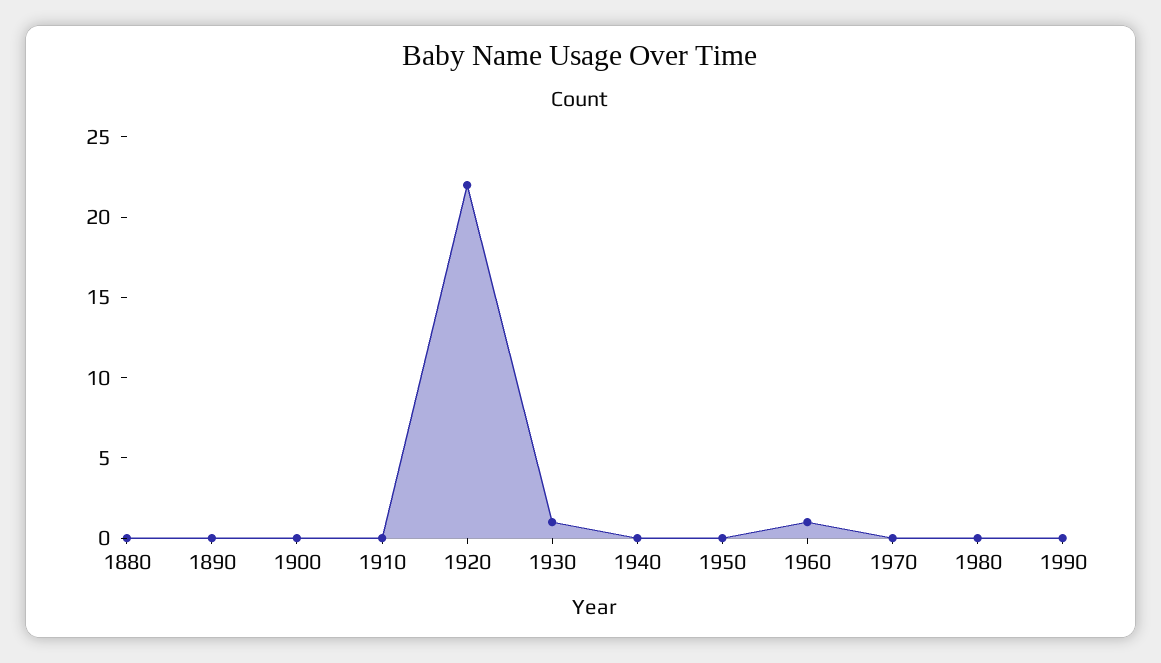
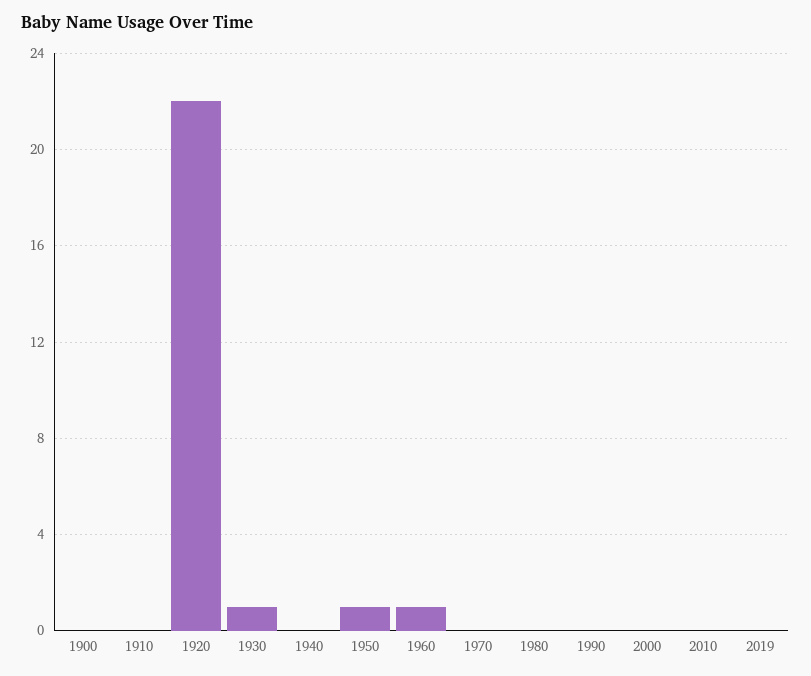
1880: 0 -> none
1890: 0 -> none
1950: 0 -> 1
2000: none -> 0
2010: none -> 0
2019: none -> 0

